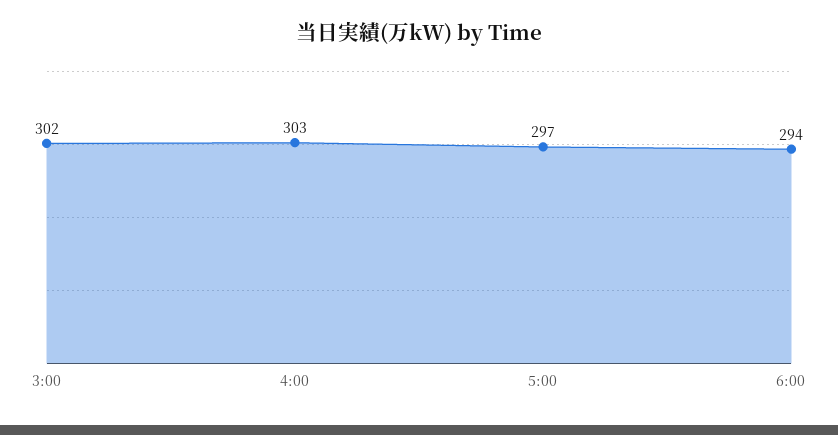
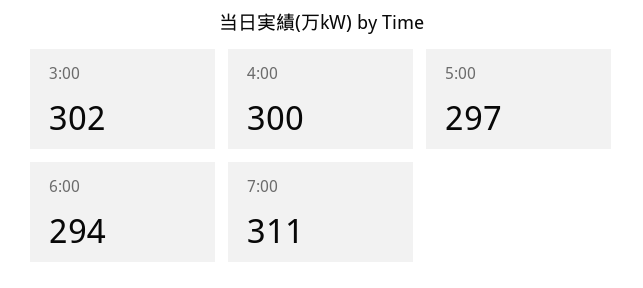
4:00: 303 -> 300
7:00: none -> 311

